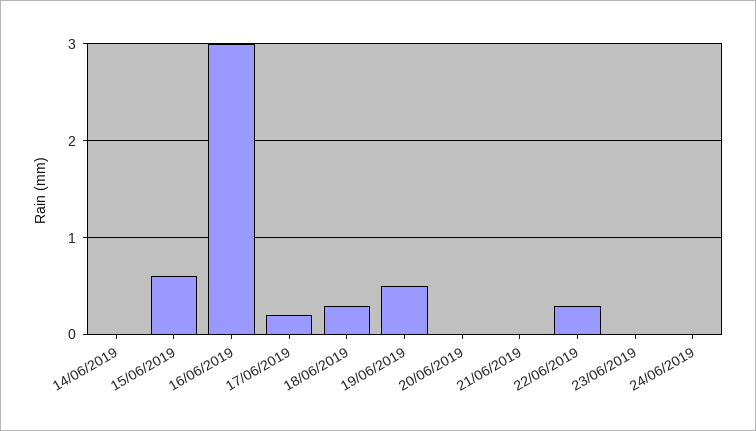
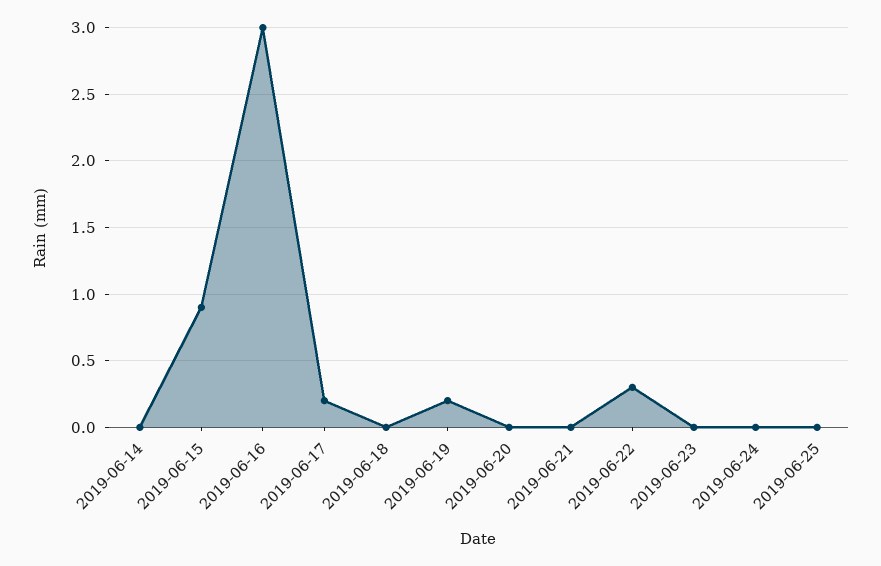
15/06/2019: 0.6 -> 0.9
18/06/2019: 0.3 -> 0
19/06/2019: 0.5 -> 0.2
2019-06-25: none -> 0

